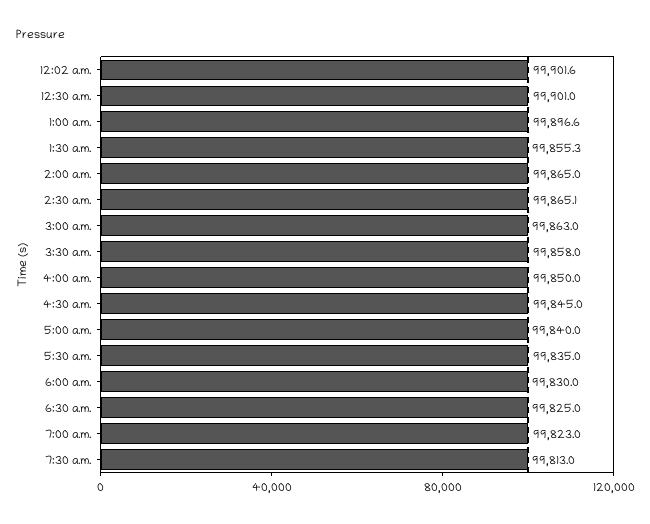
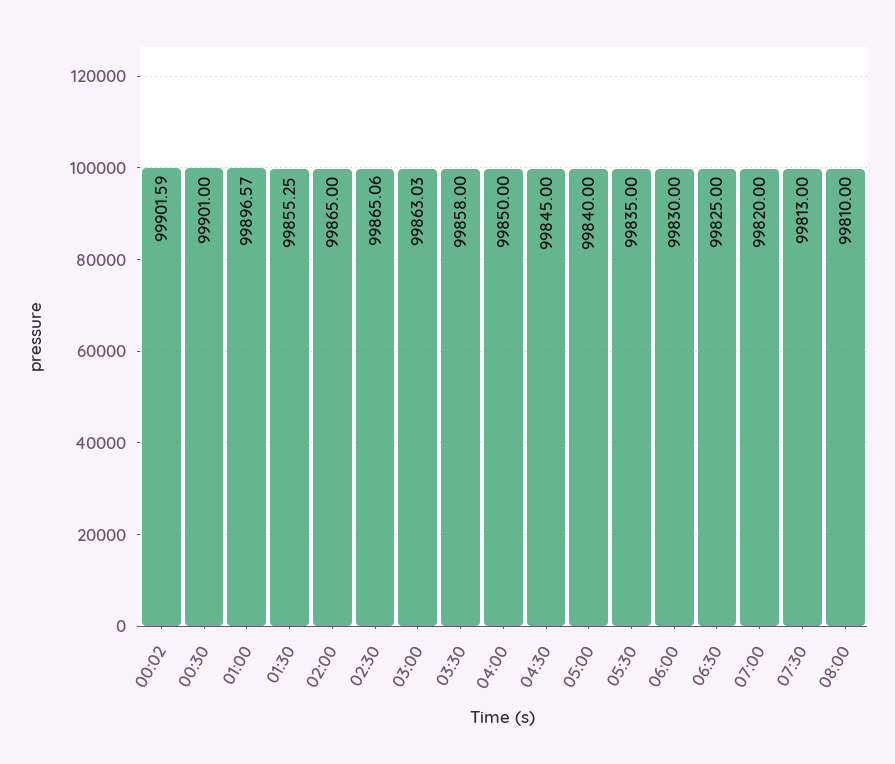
7:00 a.m.: 99823 -> 99820
08:00: none -> 99810

